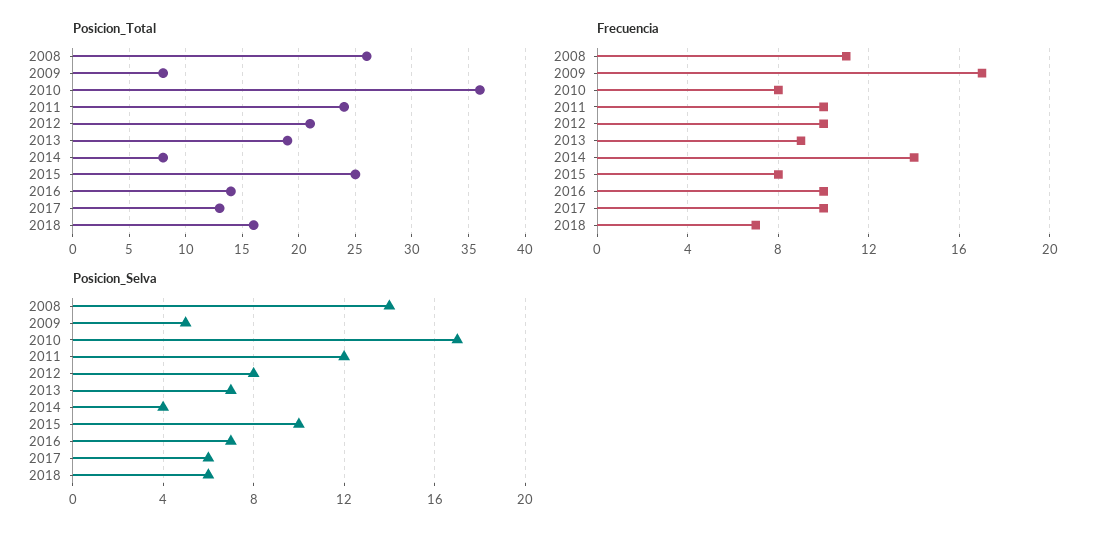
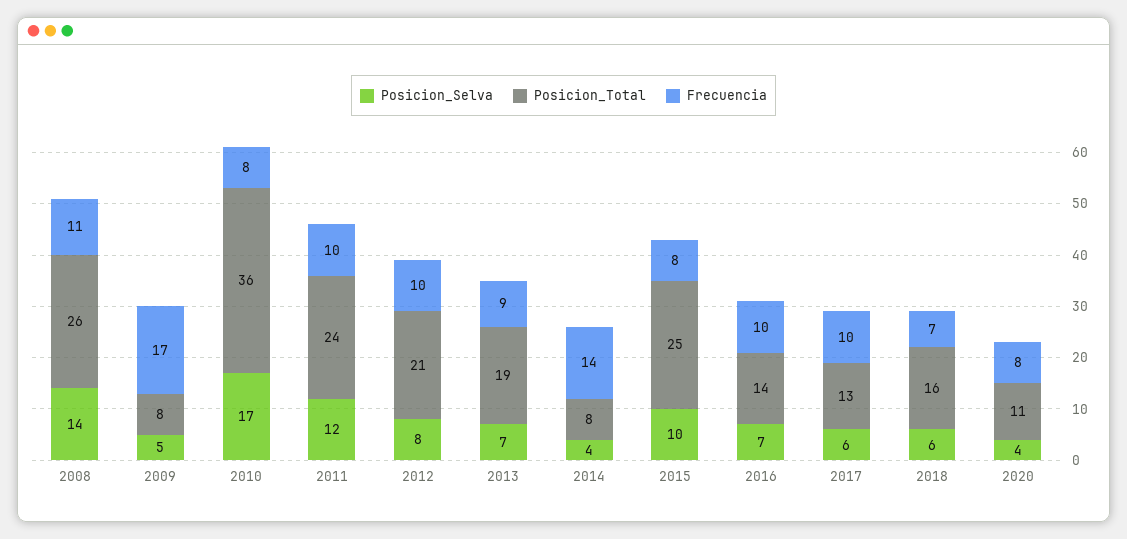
Posicion_Selva, 2020: none -> 4
Posicion_Total, 2020: none -> 11
Frecuencia, 2020: none -> 8

